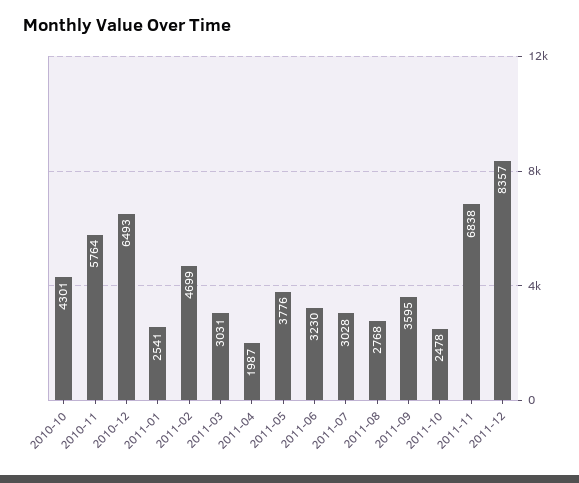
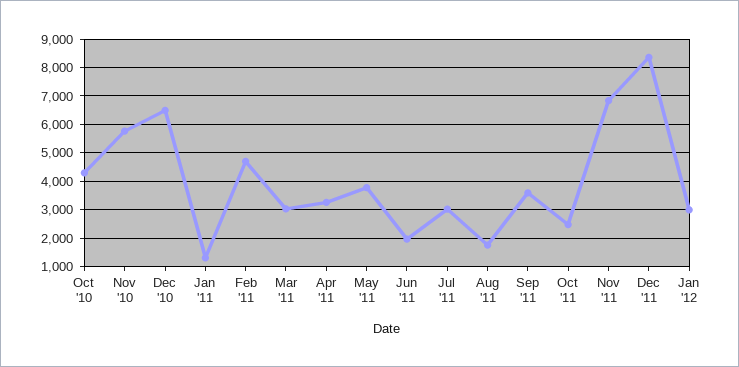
2011-01: 2541 -> 1250
2011-04: 1987 -> 3250
2011-06: 3230 -> 2000
2011-08: 2768 -> 1750
Jan '12: none -> 3000

